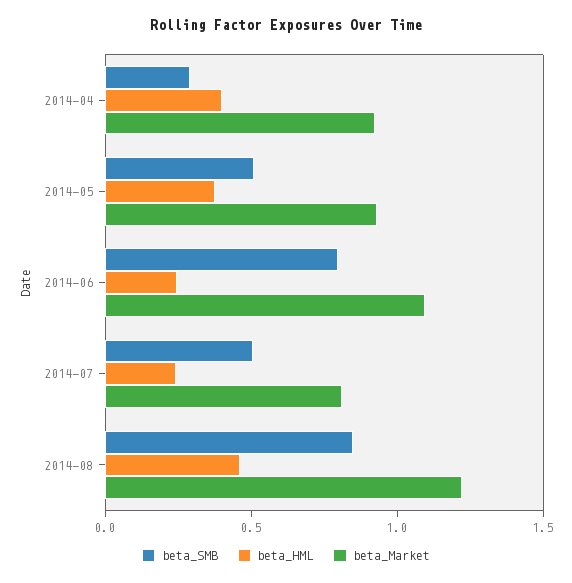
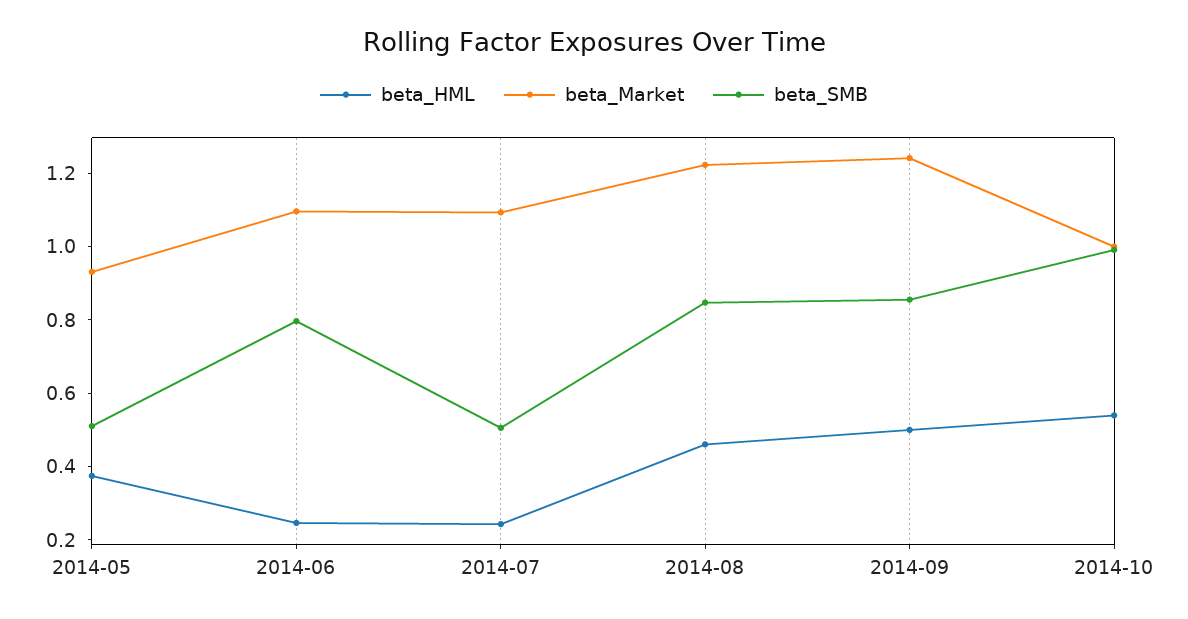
beta_SMB, 2014-04: 0.3 -> none
beta_HML, 2014-04: 0.4 -> none
beta_Market, 2014-04: 0.9 -> none
beta_Market, 2014-07: 0.8 -> 1.1
beta_HML, 2014-09: none -> 0.5
beta_Market, 2014-09: none -> 1.25
beta_SMB, 2014-09: none -> 0.85
beta_HML, 2014-10: none -> 0.55
beta_Market, 2014-10: none -> 1
beta_SMB, 2014-10: none -> 1

